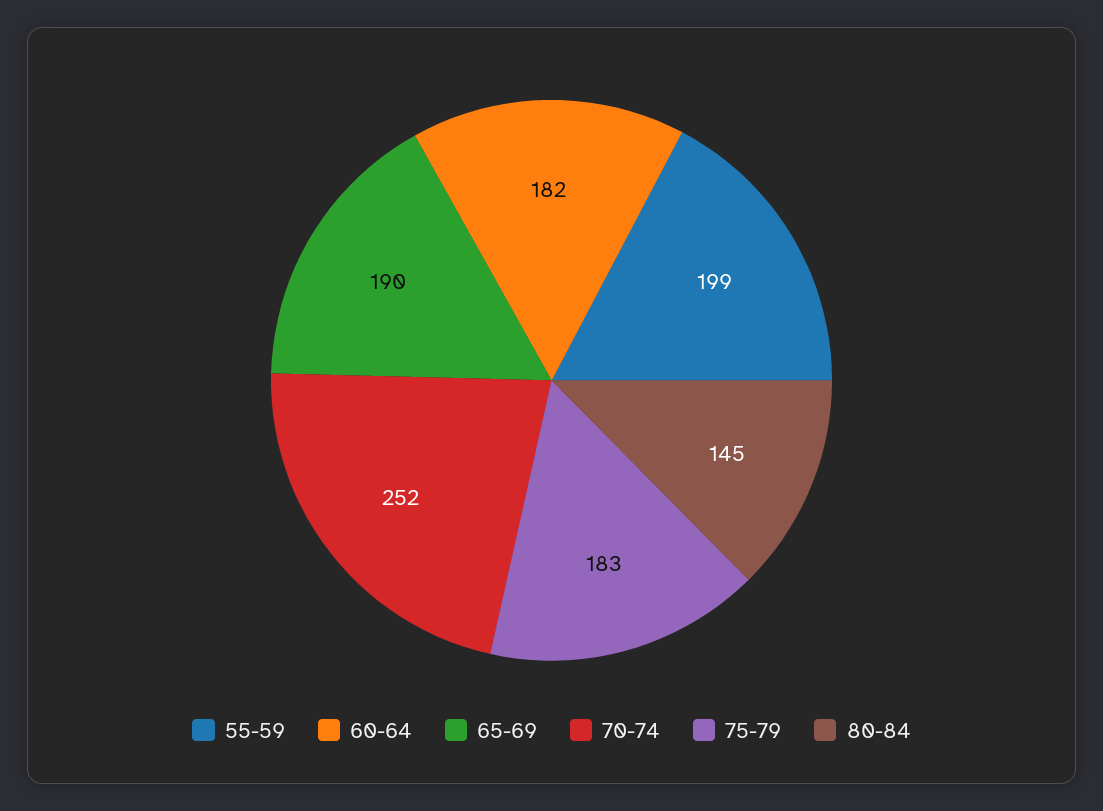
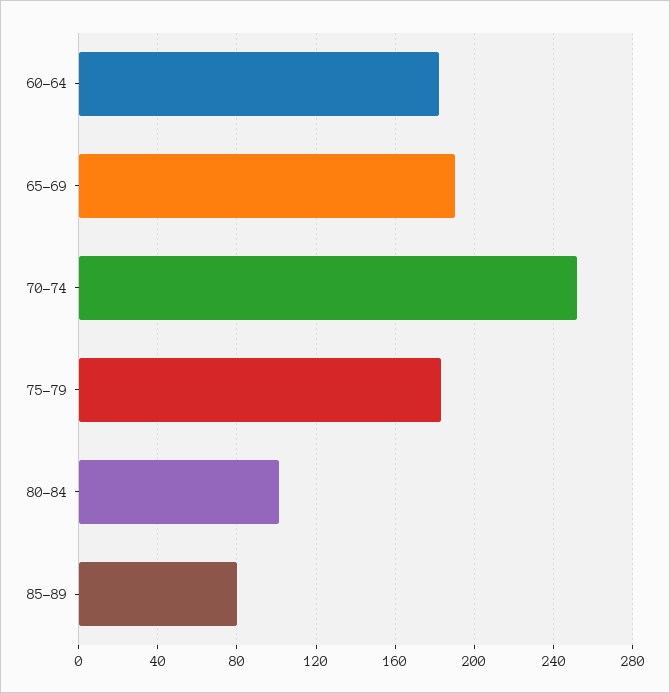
55-59: 199 -> none
80-84: 145 -> 100
85-89: none -> 80

